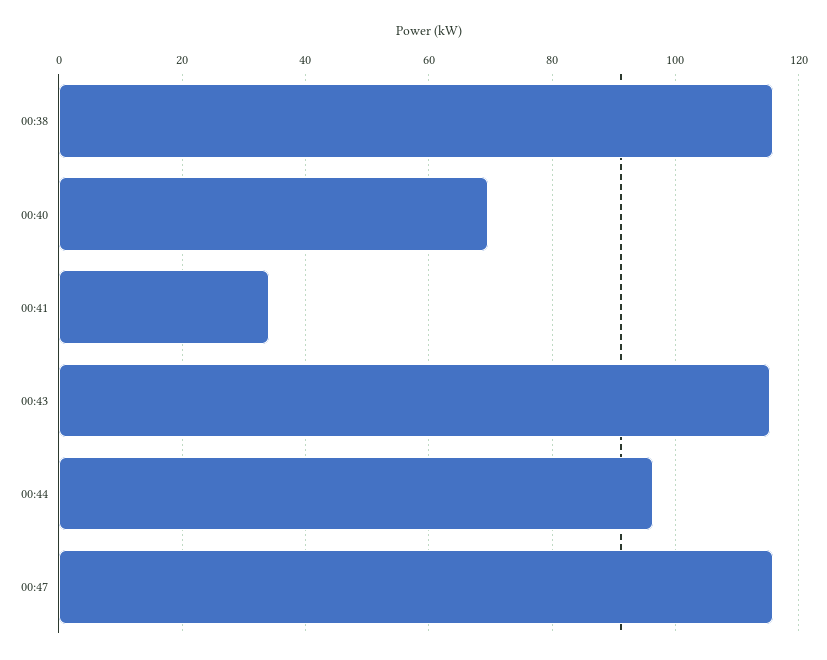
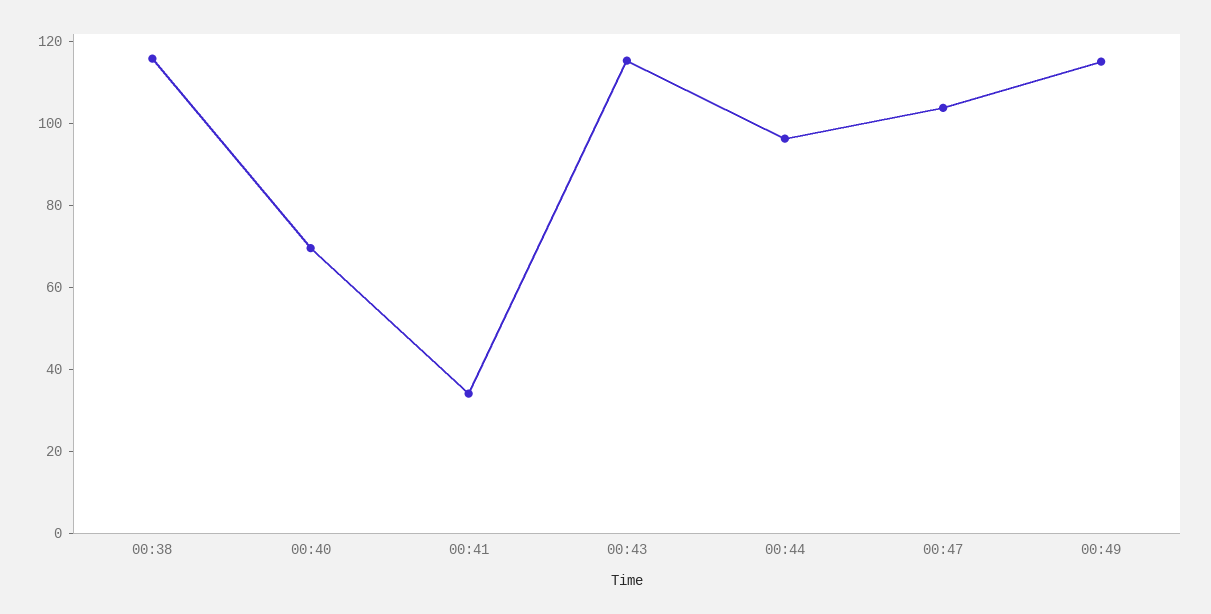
00:47: 116 -> 105
00:49: none -> 115

